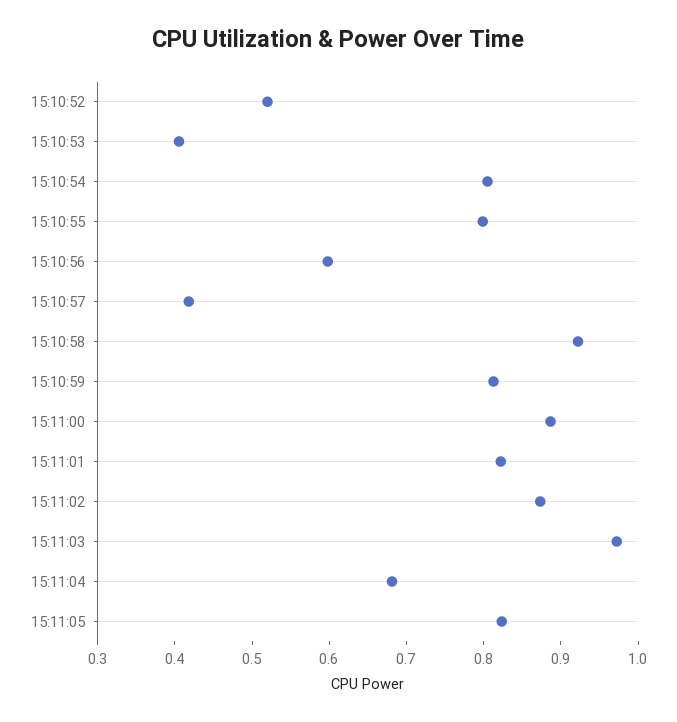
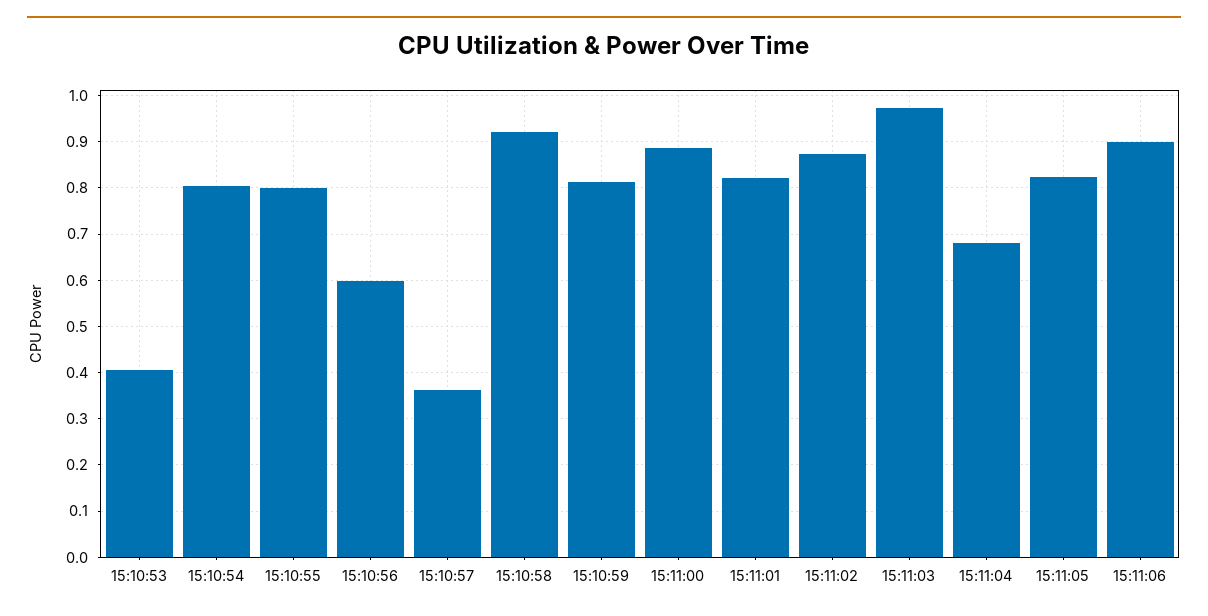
15:10:52: 0.52 -> none
15:10:57: 0.42 -> 0.36
15:11:06: none -> 0.9

